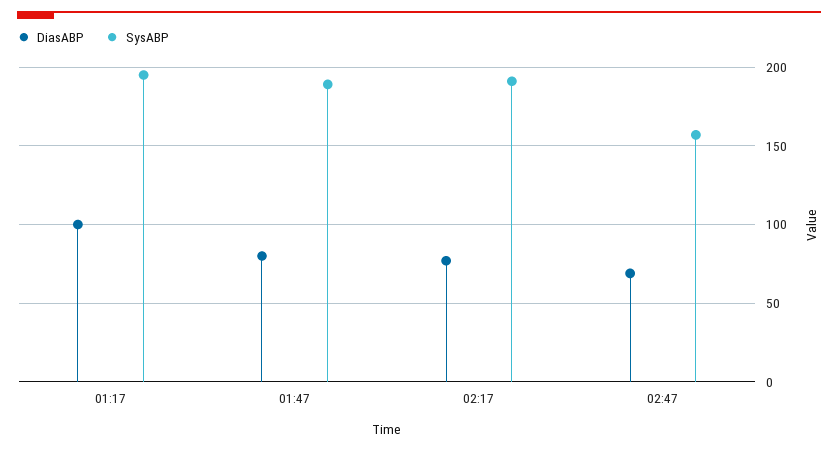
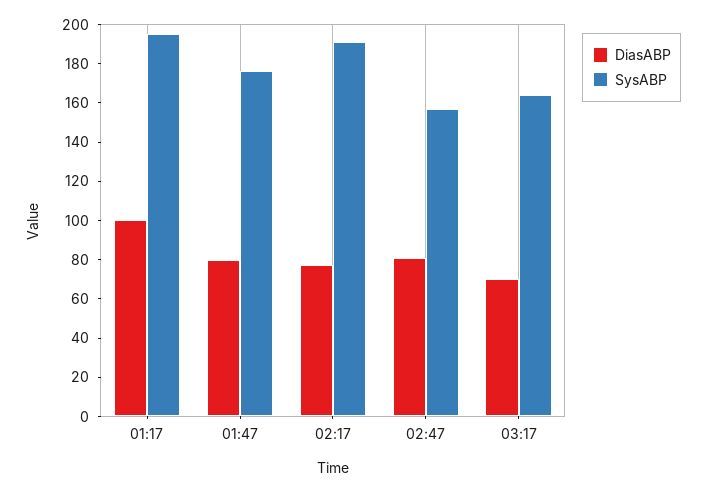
SysABP, 01:47: 190 -> 175
DiasABP, 02:47: 70 -> 80
DiasABP, 03:17: none -> 70
SysABP, 03:17: none -> 165

